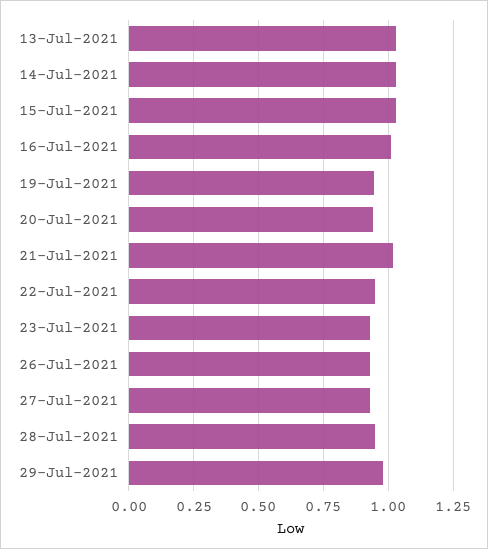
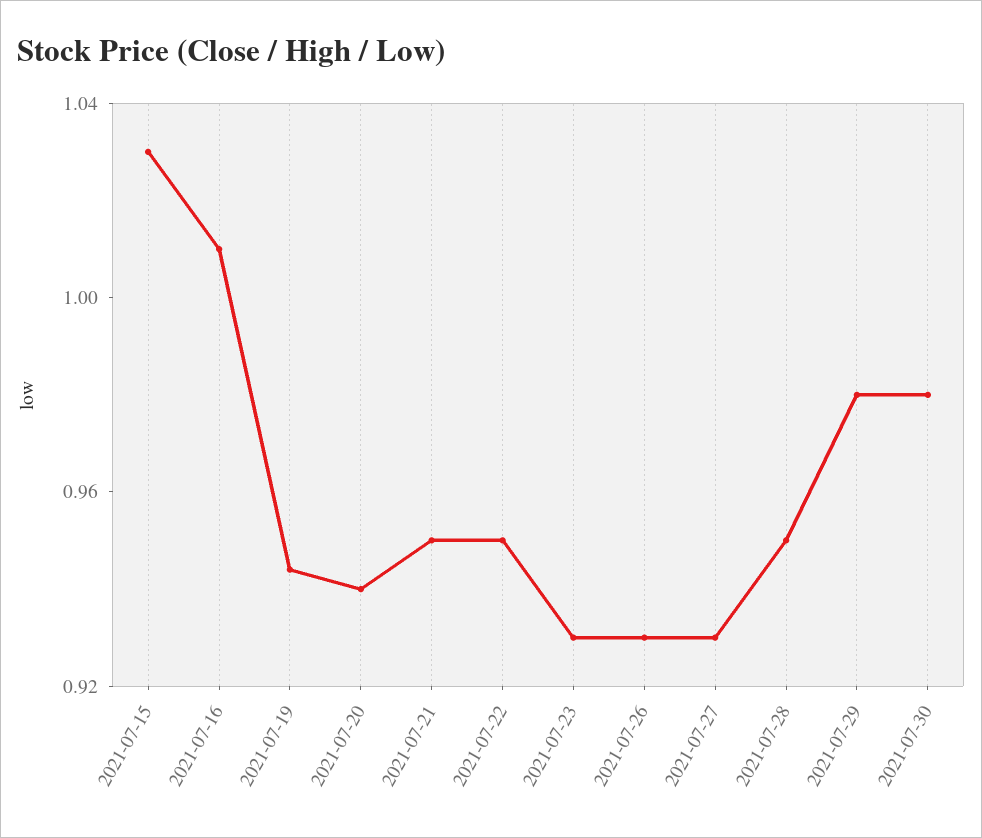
13-Jul-2021: 1.025 -> none
14-Jul-2021: 1.025 -> none
21-Jul-2021: 1.025 -> 0.95
2021-07-30: none -> 0.98

